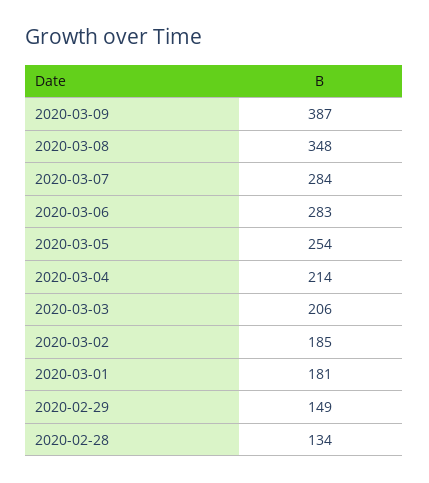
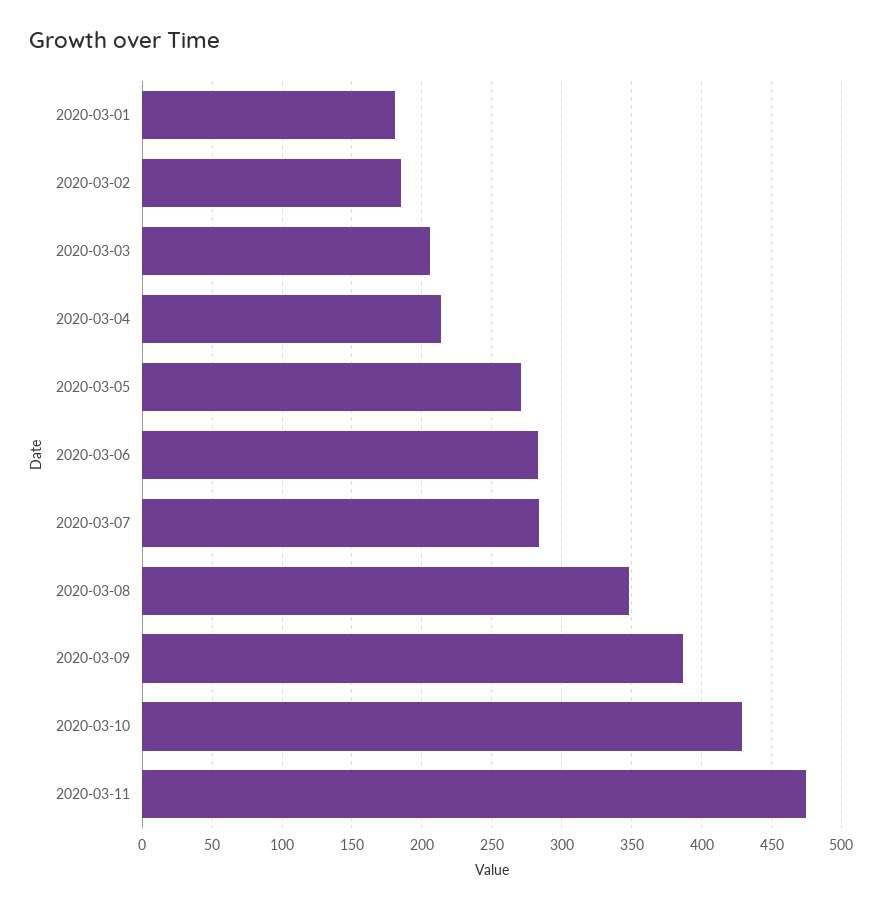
2020-03-05: 254 -> 270
2020-02-29: 149 -> none
2020-02-28: 134 -> none
2020-03-10: none -> 430
2020-03-11: none -> 475

